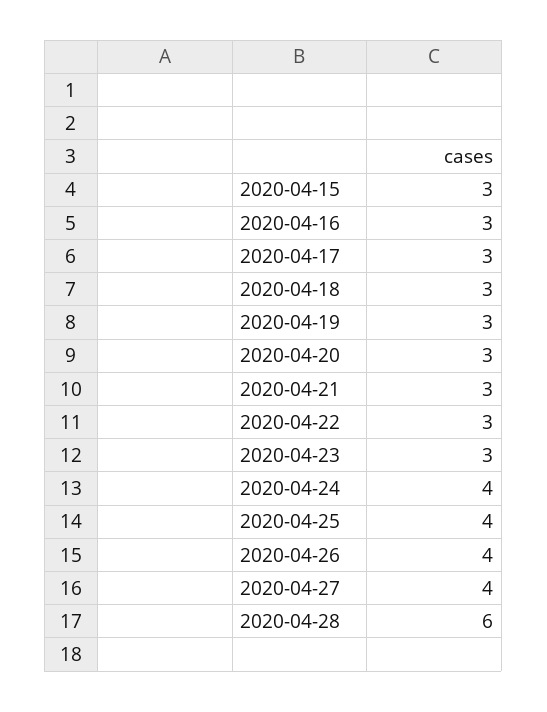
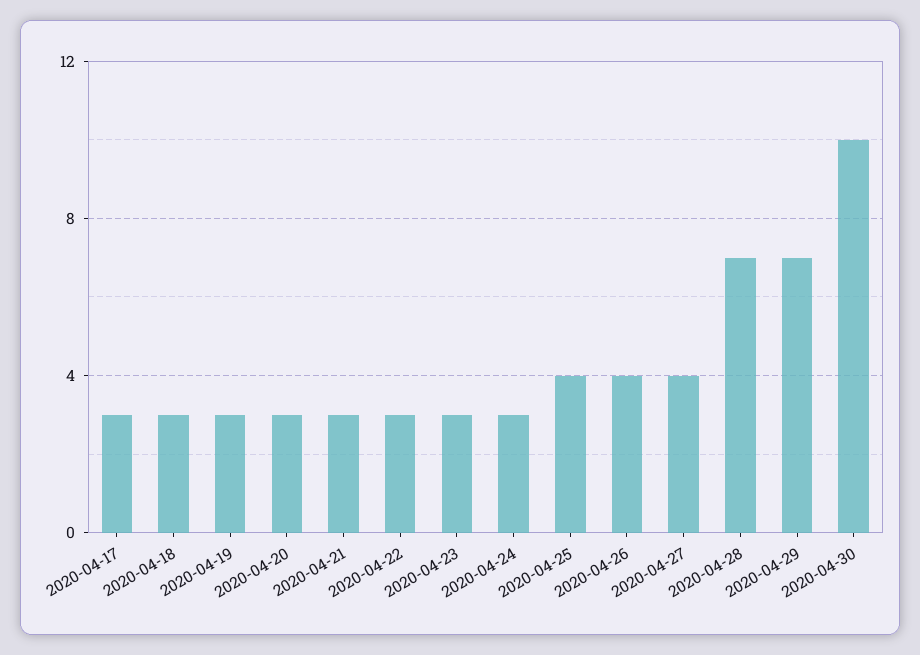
2020-04-15: 3 -> none
2020-04-16: 3 -> none
2020-04-24: 4 -> 3
2020-04-28: 6 -> 7
2020-04-29: none -> 7
2020-04-30: none -> 10

